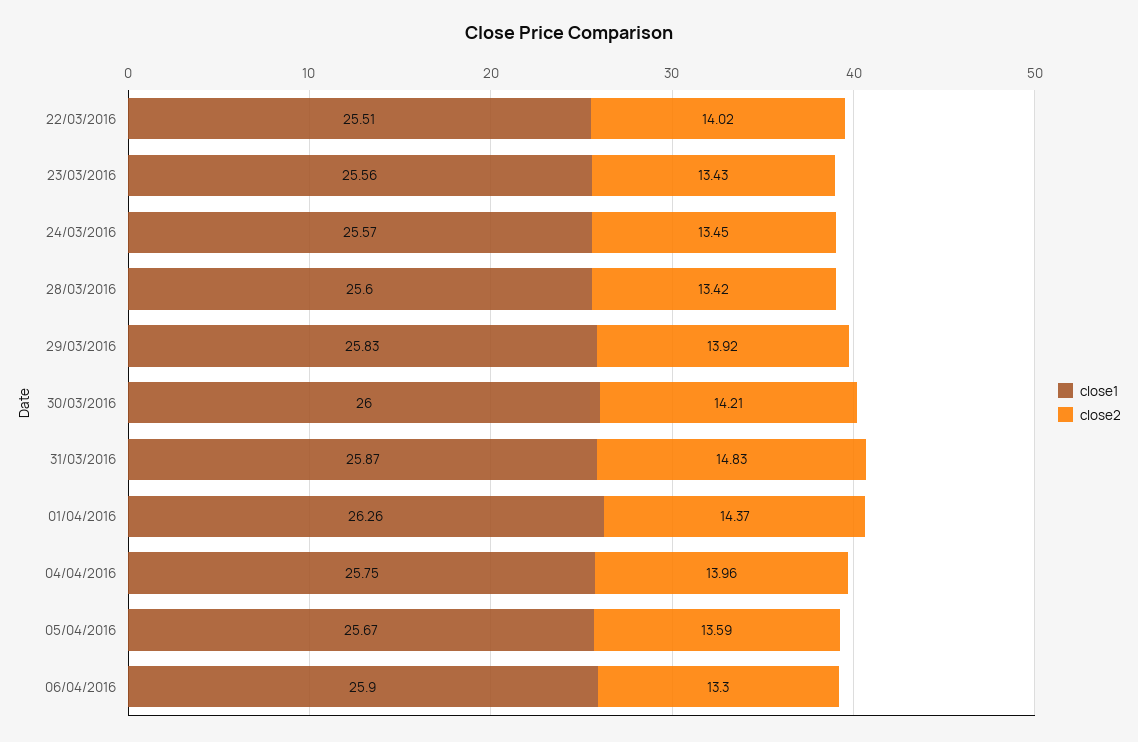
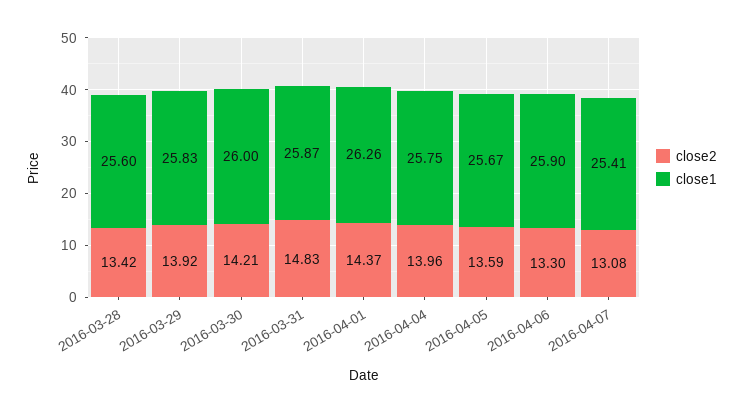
close1, 22/03/2016: 25.51 -> none
close2, 22/03/2016: 14.02 -> none
close1, 23/03/2016: 25.56 -> none
close2, 23/03/2016: 13.43 -> none
close1, 24/03/2016: 25.57 -> none
close2, 24/03/2016: 13.45 -> none
close2, 2016-04-07: none -> 13.08
close1, 2016-04-07: none -> 25.41

